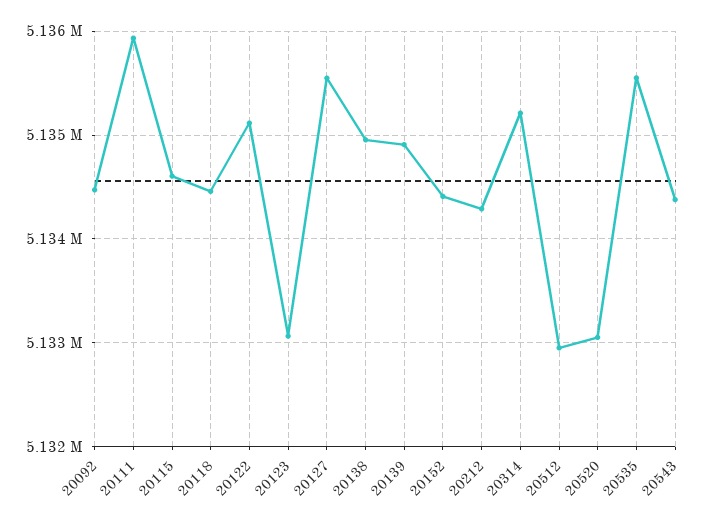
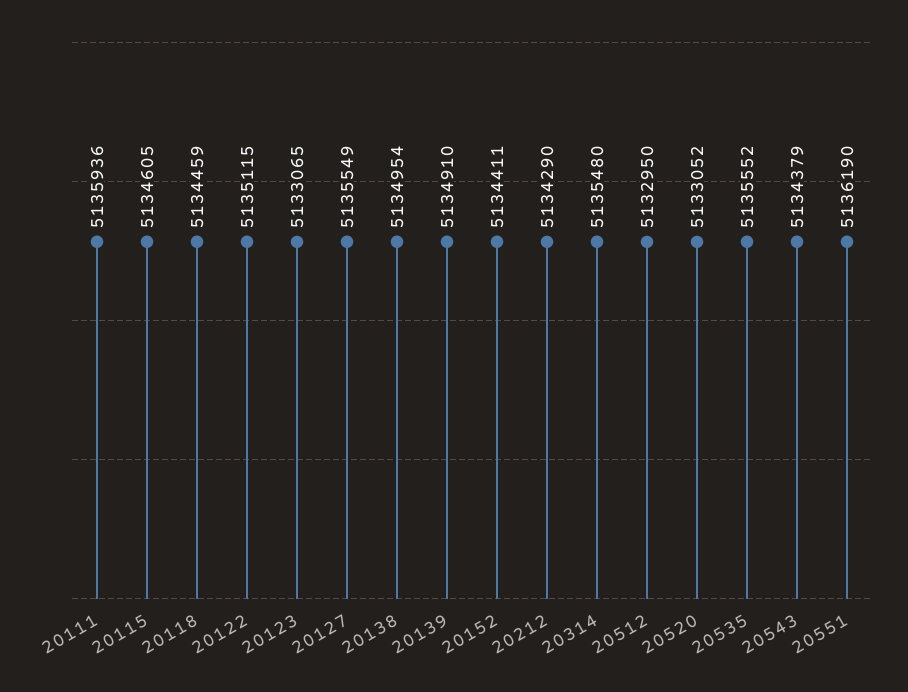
20092: 5134500 -> none
20314: 5135200 -> 5135480
20551: none -> 5136190

